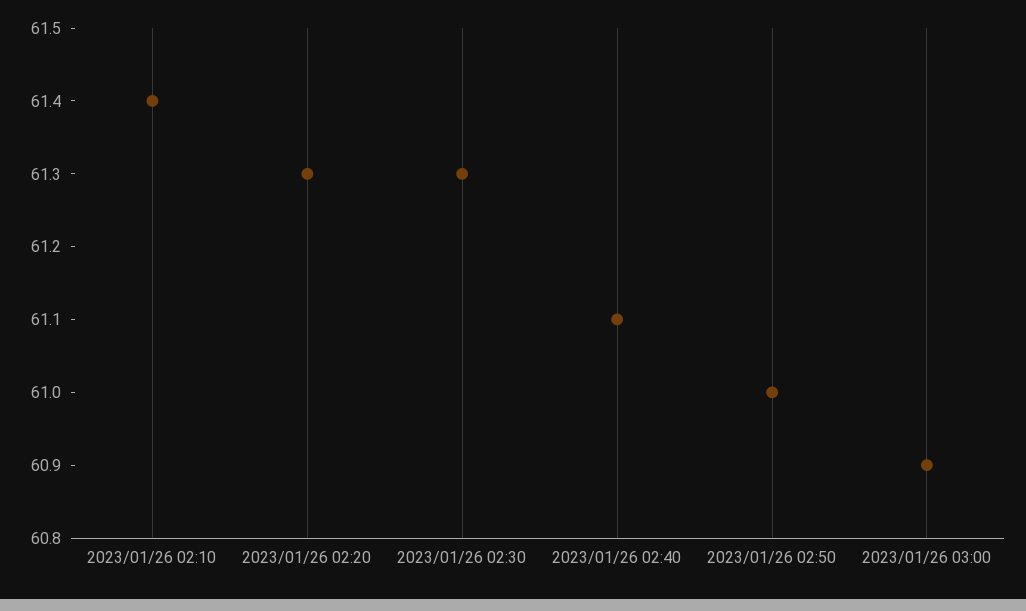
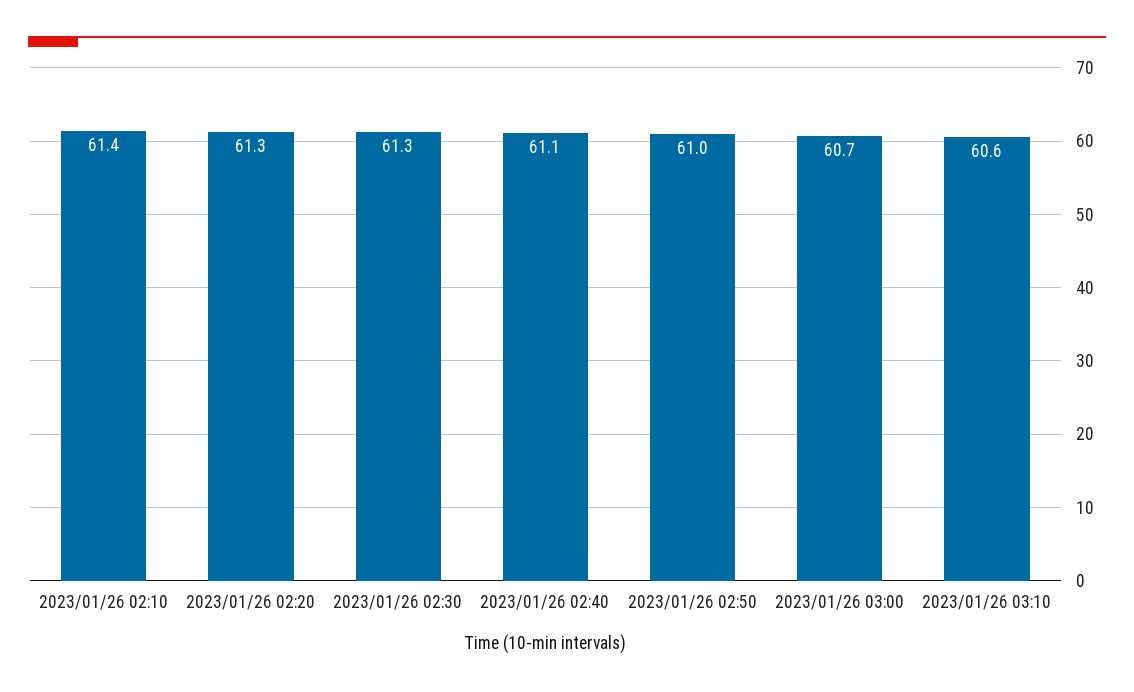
2023/01/26 03:00: 60.9 -> 60.7
2023/01/26 03:10: none -> 60.6

